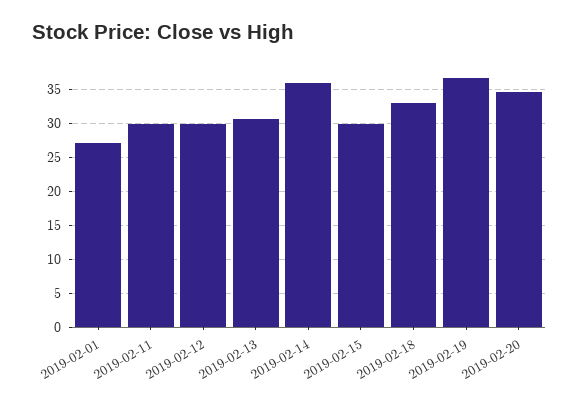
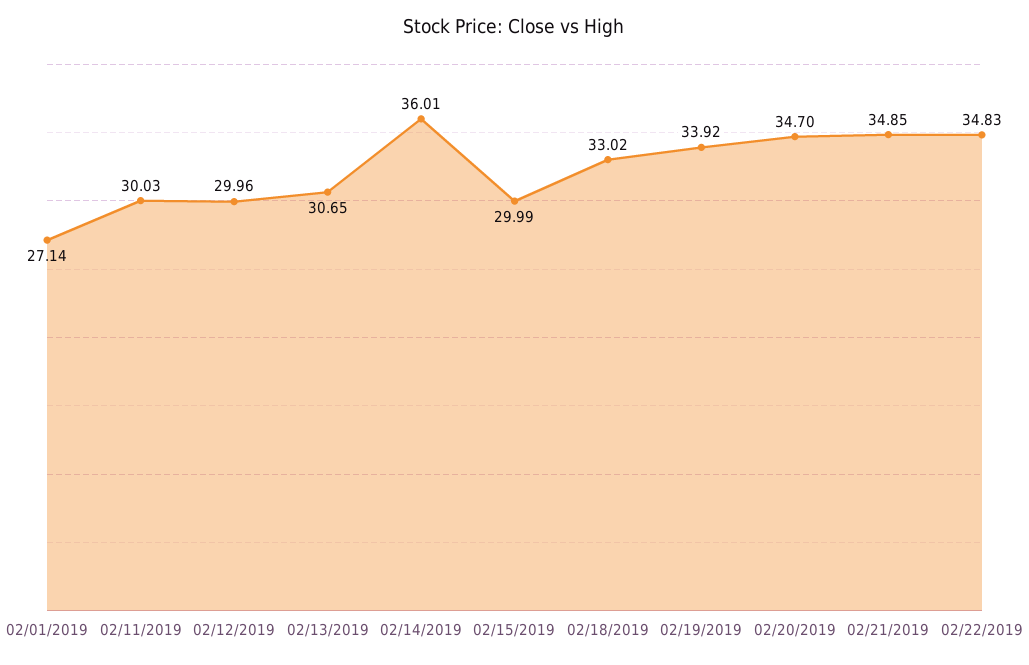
2019-02-19: 37 -> 33.92
02/21/2019: none -> 34.85
02/22/2019: none -> 34.83

